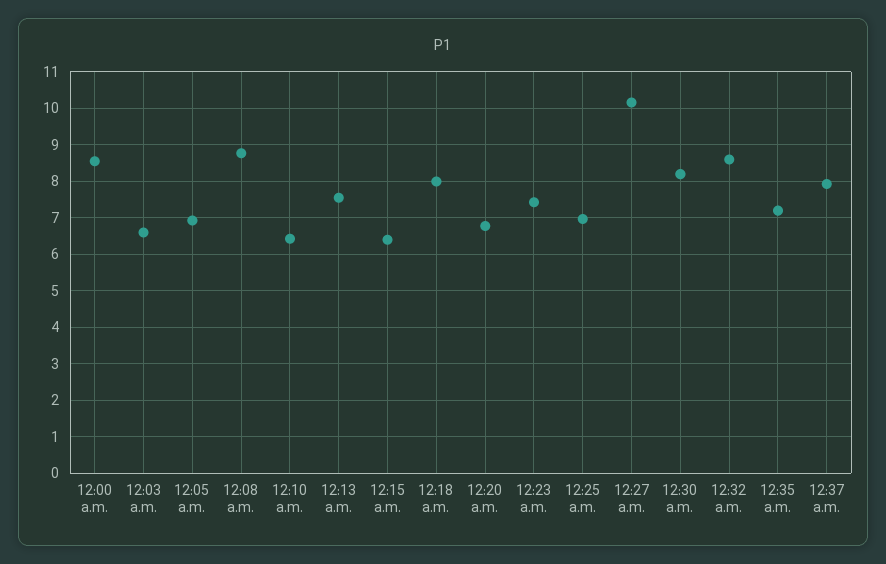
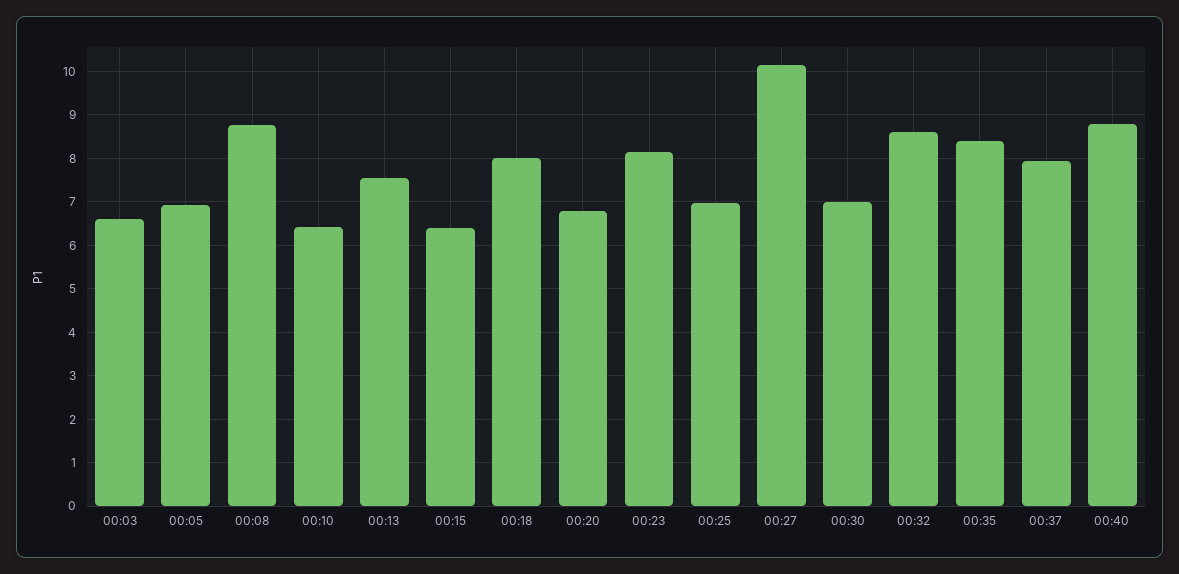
12:00 a.m.: 8.6 -> none
12:23 a.m.: 7.4 -> 8.2
12:30 a.m.: 8.2 -> 7
12:35 a.m.: 7.2 -> 8.4
00:40: none -> 8.8

